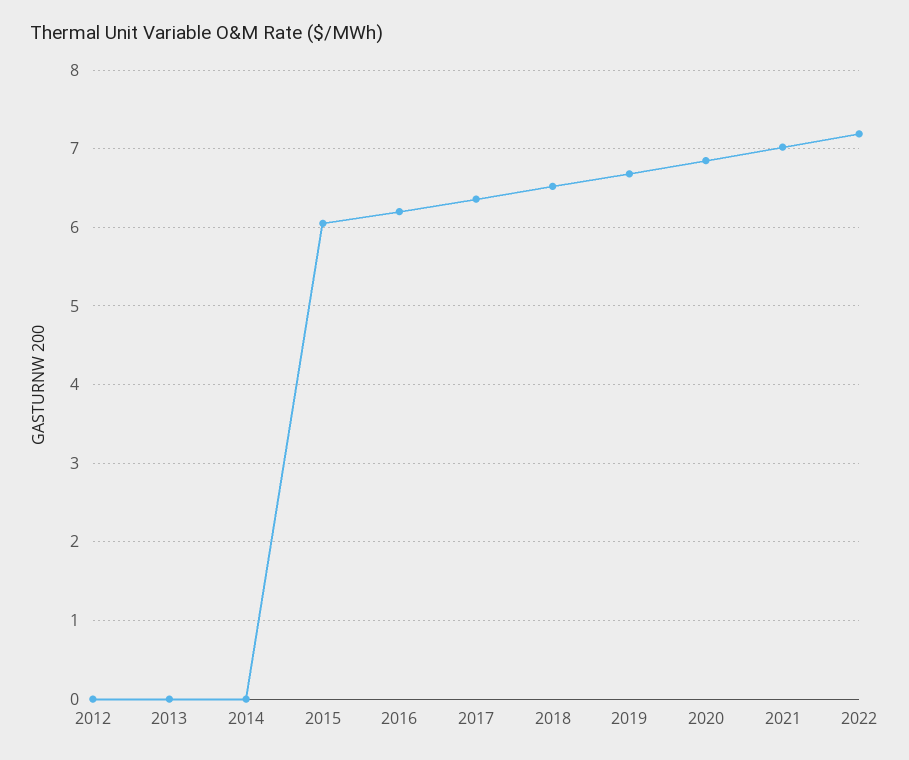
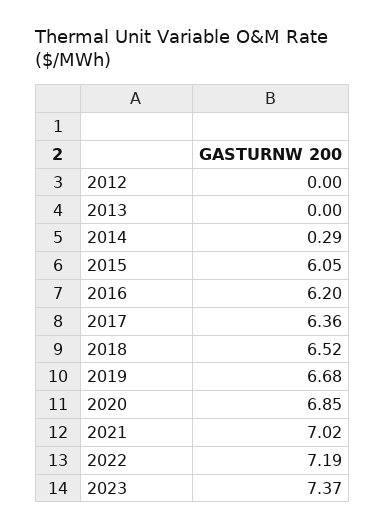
2014: 0 -> 0.29
2023: none -> 7.37

